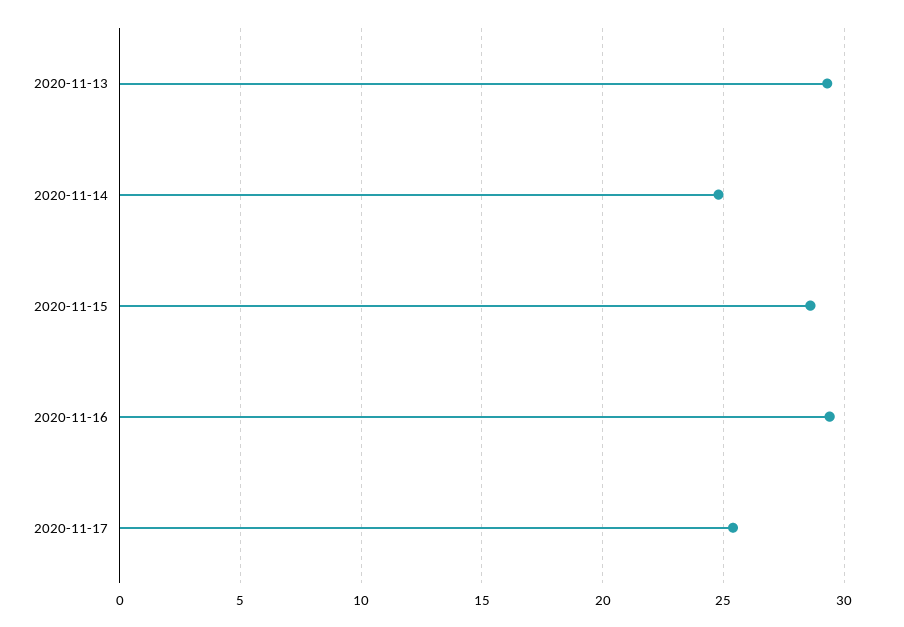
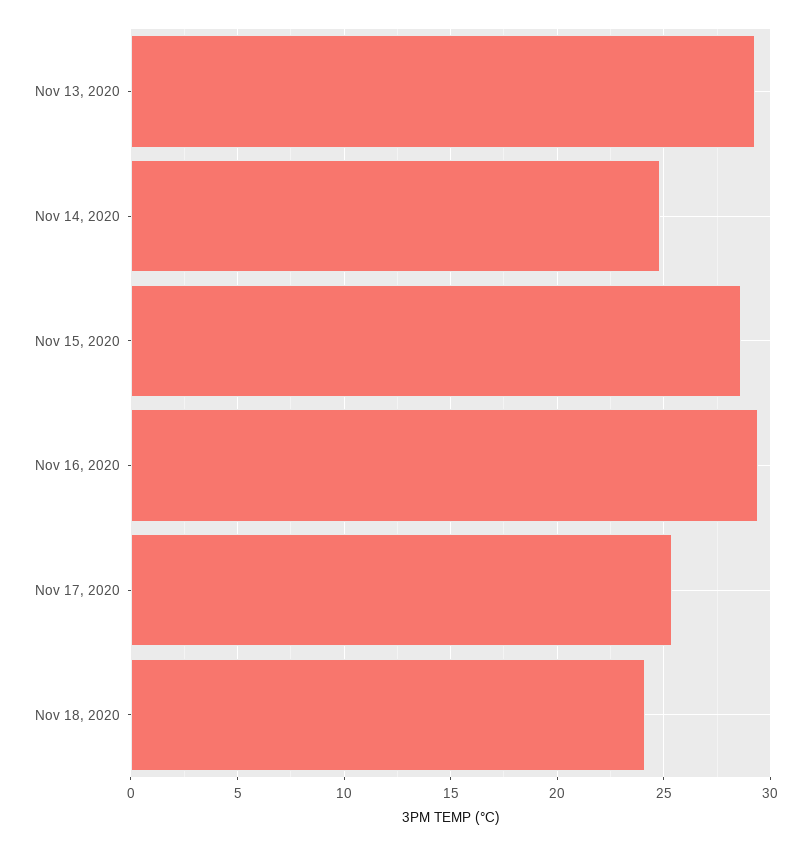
Nov 18, 2020: none -> 24

